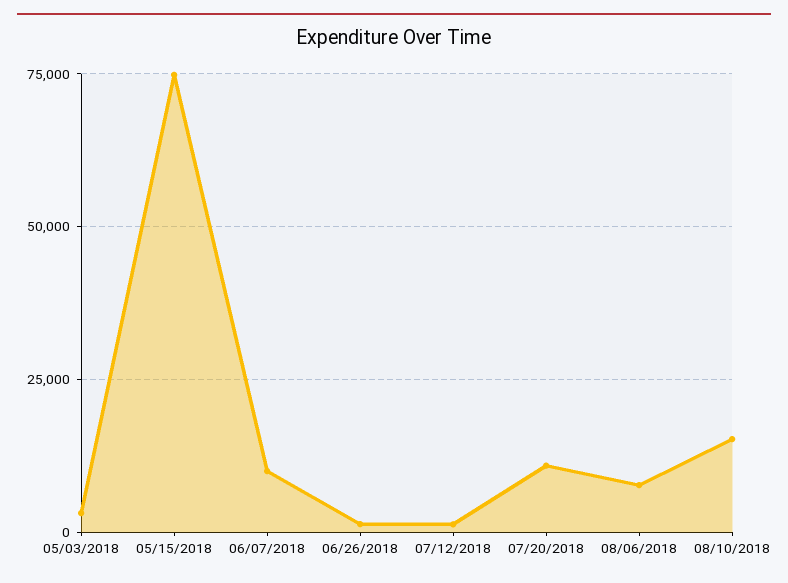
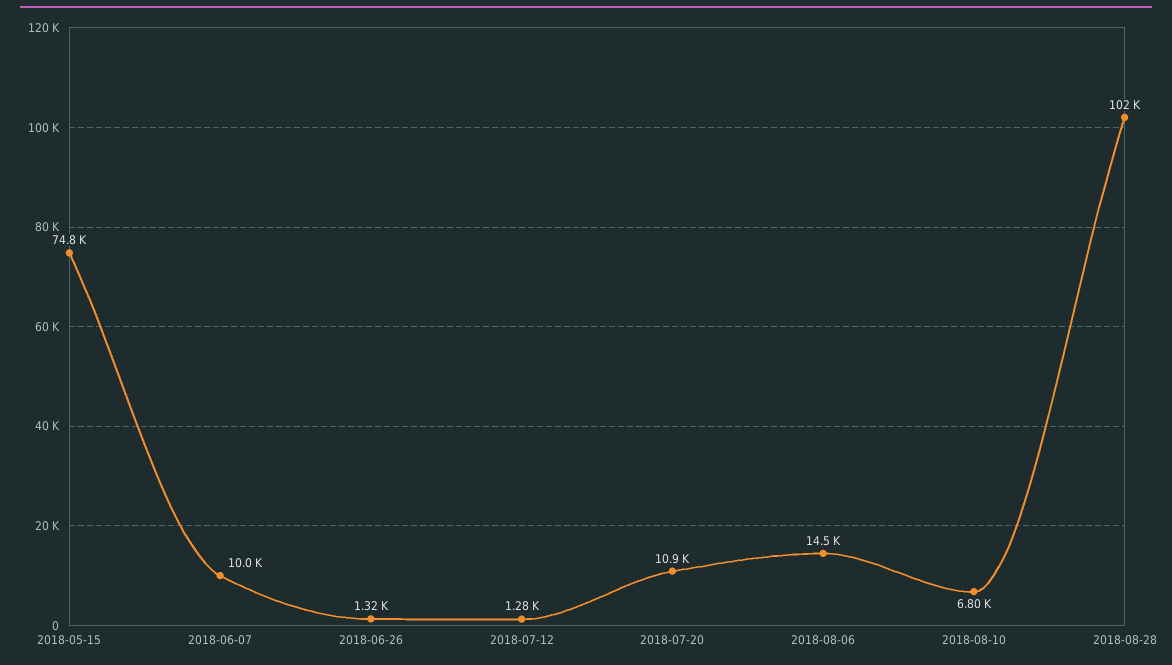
05/03/2018: 2500 -> none
08/06/2018: 7500 -> 14500
08/10/2018: 15000 -> 6800
2018-08-28: none -> 102000

